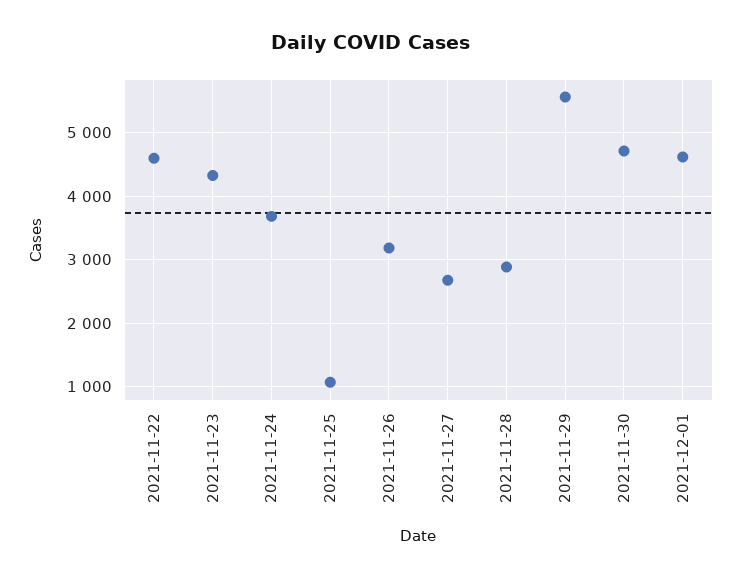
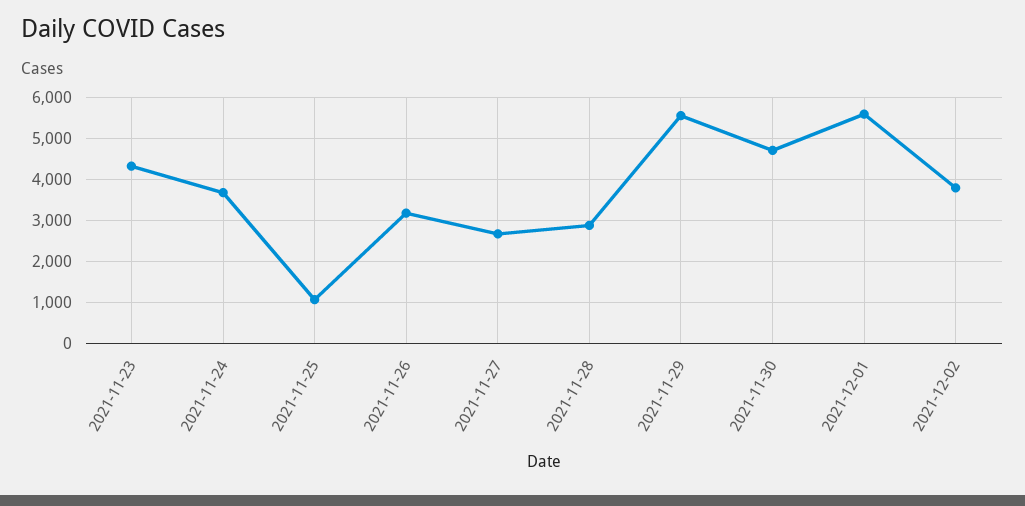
2021-11-22: 4600 -> none
2021-12-01: 4600 -> 5600
2021-12-02: none -> 3800

